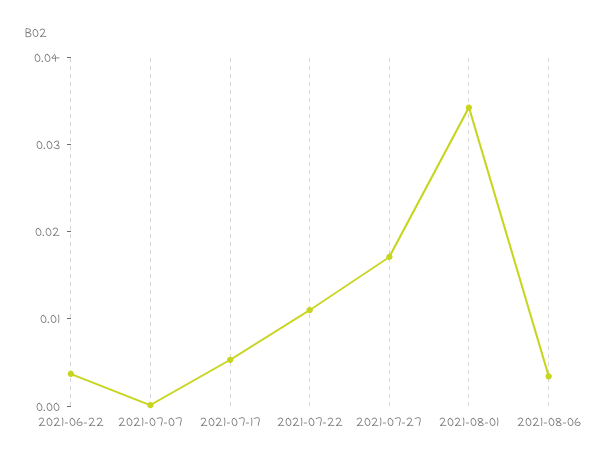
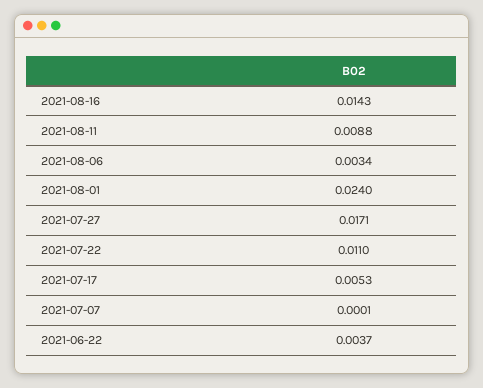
2021-08-01: 0.034 -> 0.024
2021-08-16: none -> 0.0143
2021-08-11: none -> 0.0088

